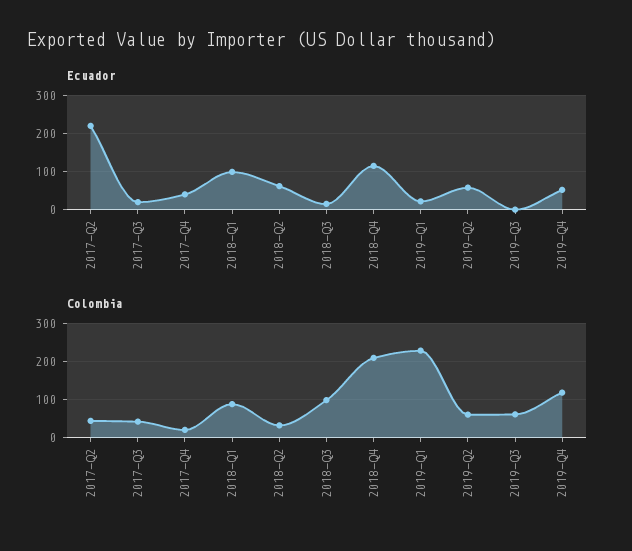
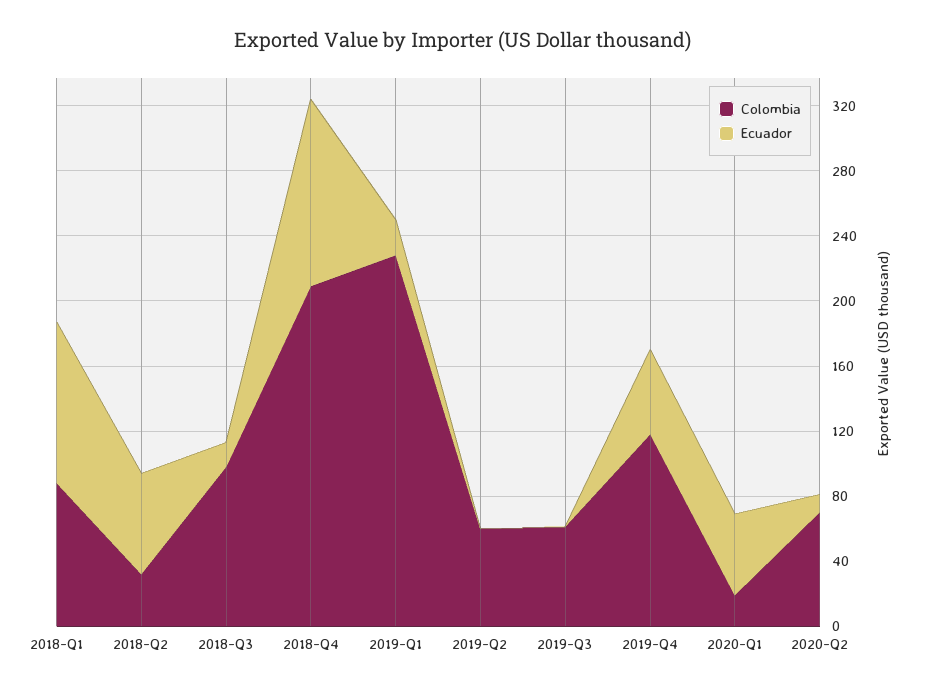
Ecuador, 2017-Q2: 220 -> none
Ecuador, 2017-Q3: 20 -> none
Ecuador, 2017-Q4: 40 -> none
Ecuador, 2019-Q2: 60 -> 0
Colombia, 2017-Q2: 40 -> none
Colombia, 2017-Q3: 40 -> none
Colombia, 2017-Q4: 20 -> none
Colombia, 2020-Q1: none -> 20
Ecuador, 2020-Q1: none -> 50
Colombia, 2020-Q2: none -> 70
Ecuador, 2020-Q2: none -> 10

